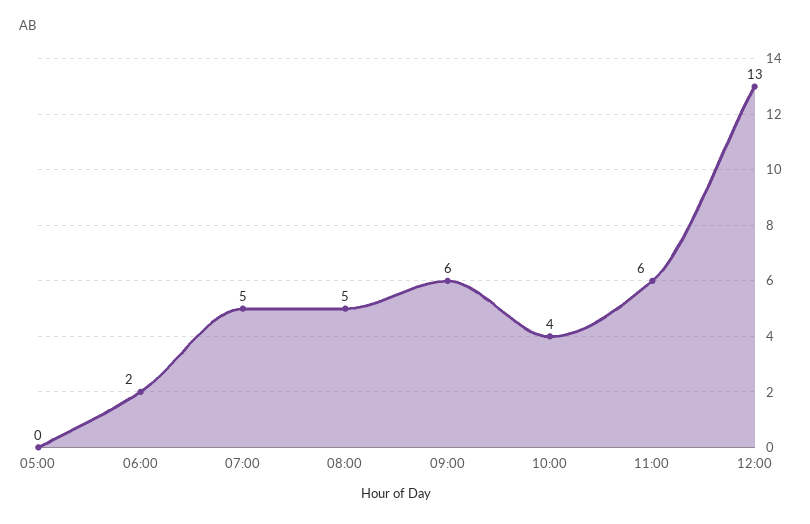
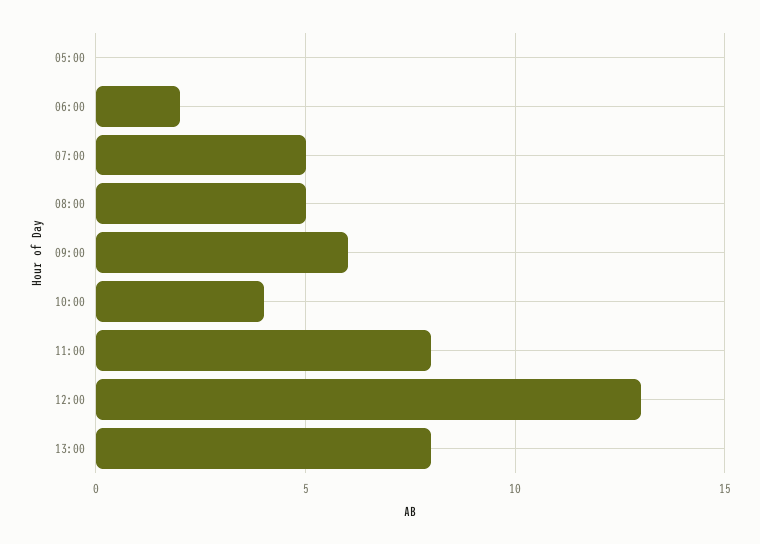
11:00: 6 -> 8
13:00: none -> 8

